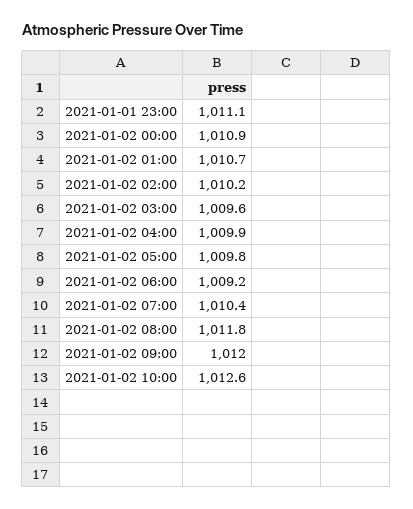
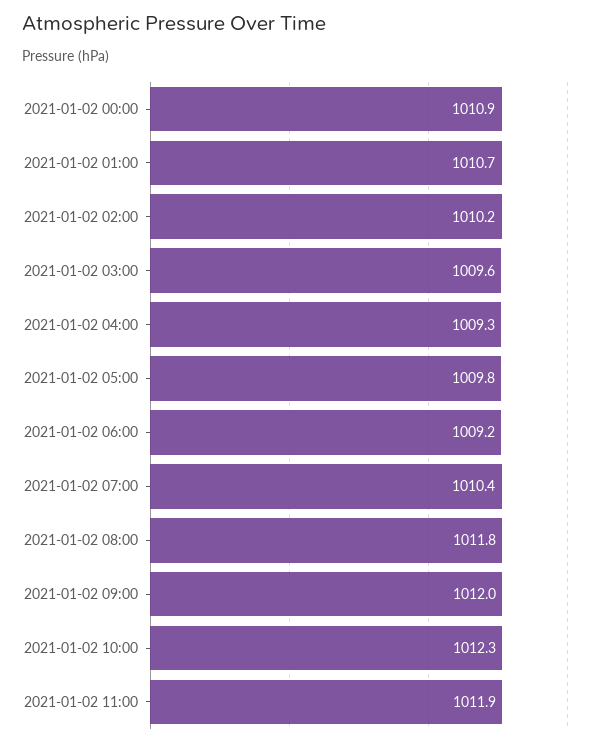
2021-01-01 23:00: 1011.1 -> none
2021-01-02 04:00: 1009.9 -> 1009.3
2021-01-02 10:00: 1012.6 -> 1012.3
2021-01-02 11:00: none -> 1011.9

